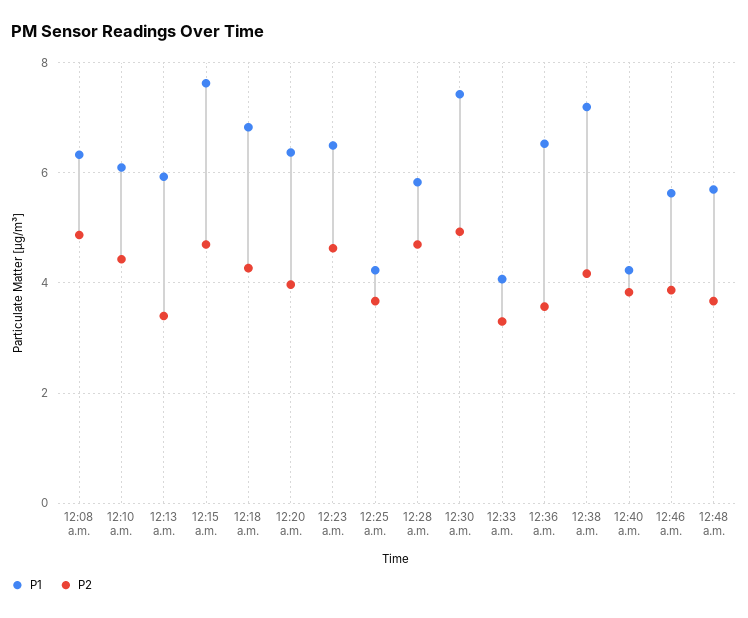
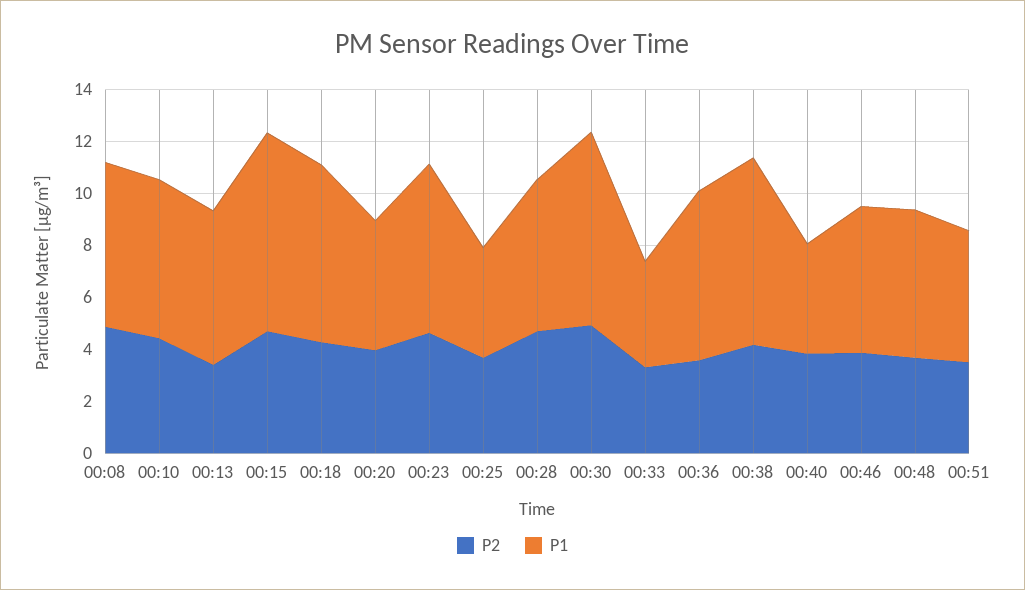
P1, 12:20 a.m.: 6.4 -> 5
P2, 00:51: none -> 3.5
P1, 00:51: none -> 5

